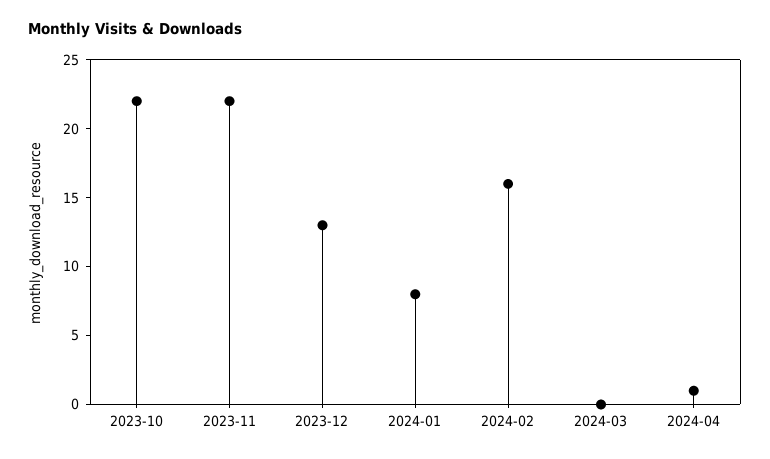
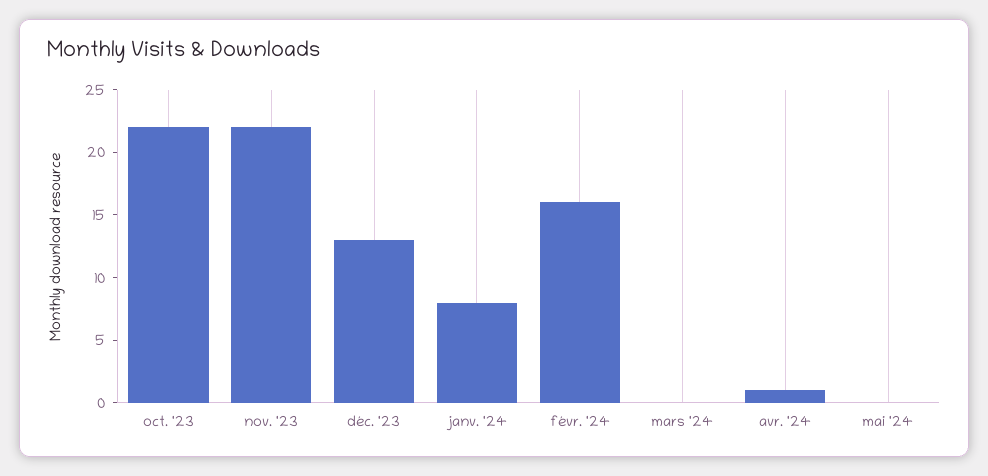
mai '24: none -> 0

